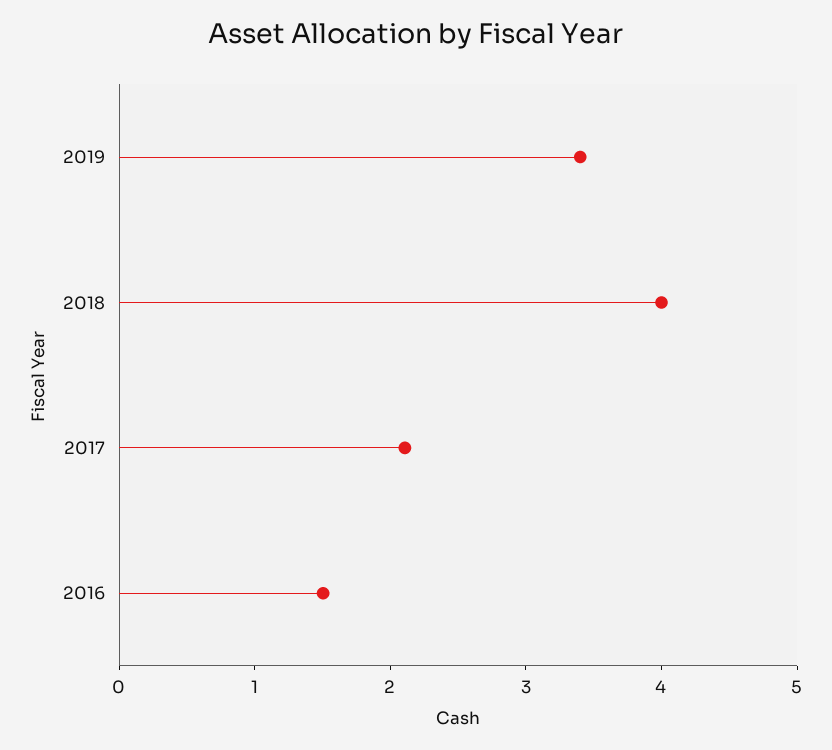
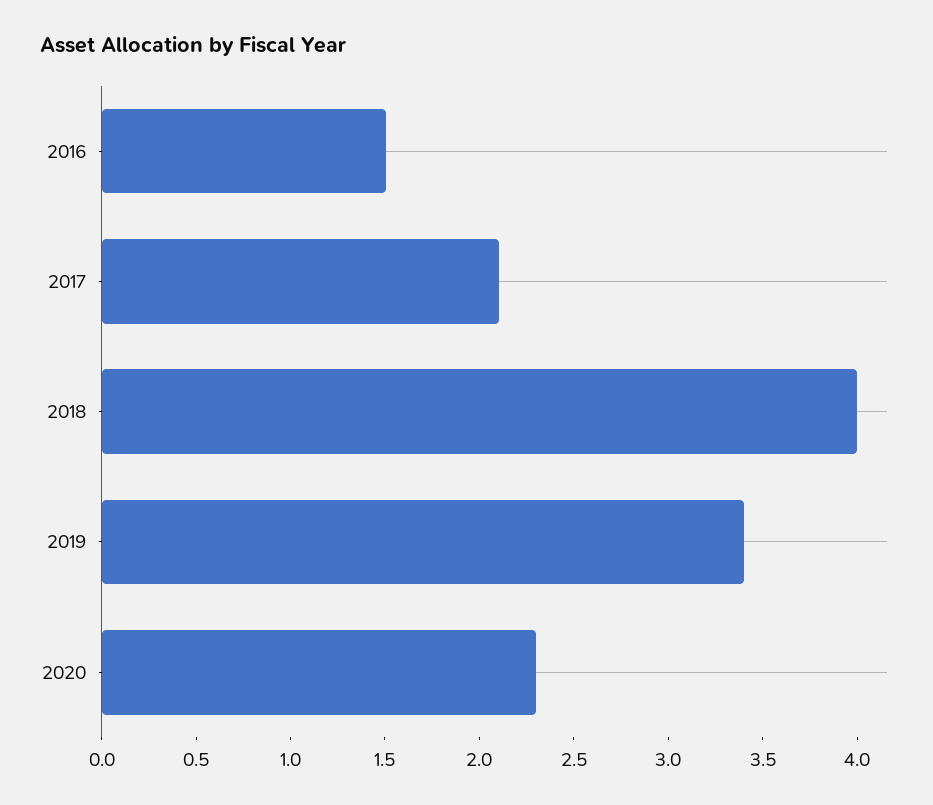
2020: none -> 2.3

